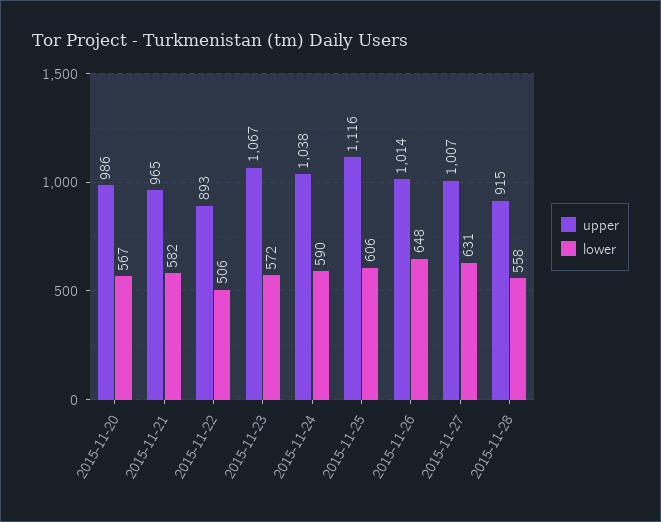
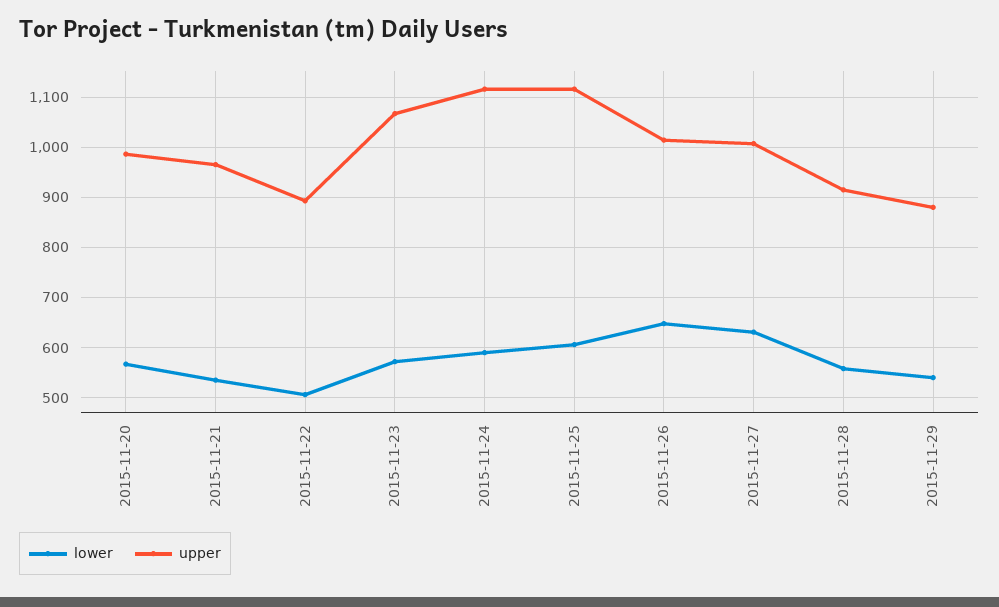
lower, 2015-11-21: 582 -> 540
upper, 2015-11-24: 1038 -> 1120
lower, 2015-11-29: none -> 540
upper, 2015-11-29: none -> 880

